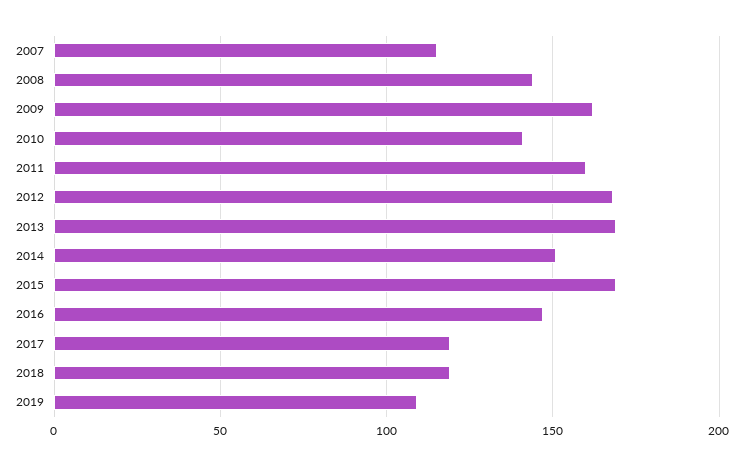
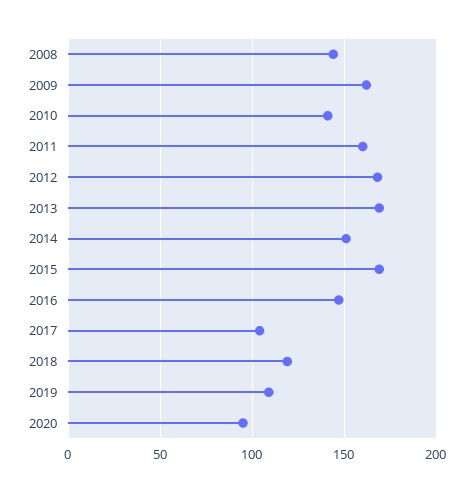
2007: 115 -> none
2017: 120 -> 105
2020: none -> 95

